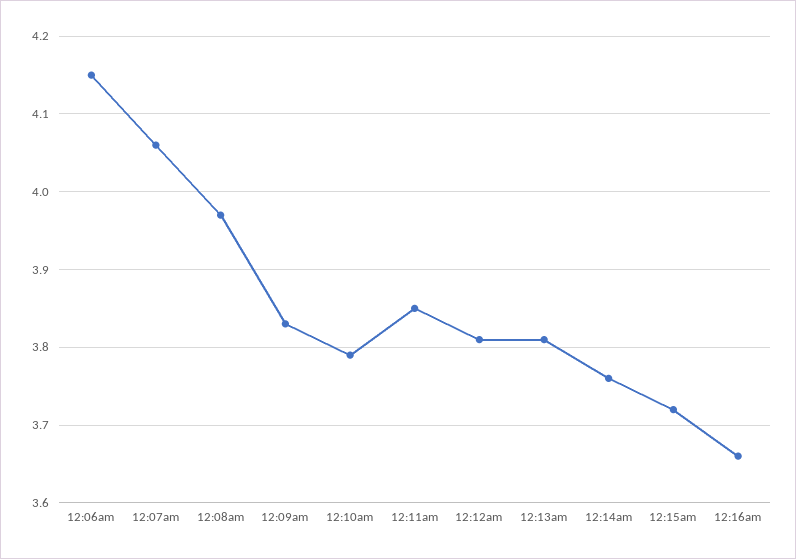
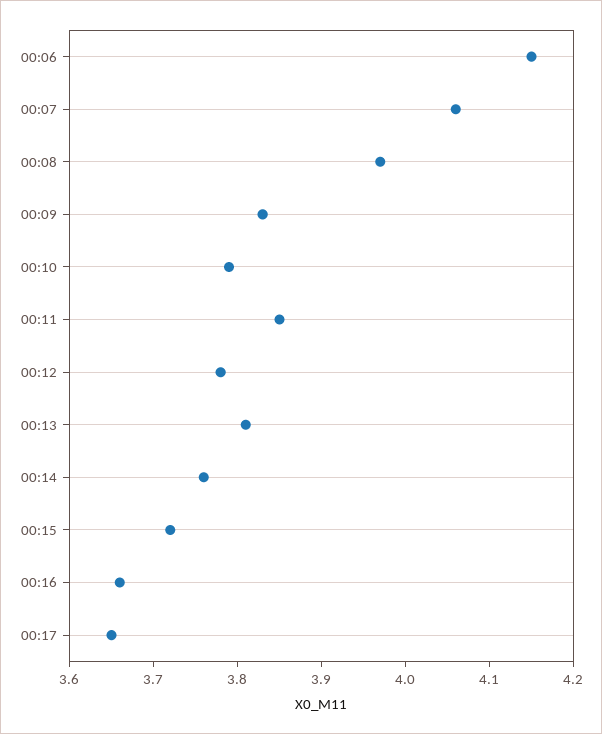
12:12am: 3.81 -> 3.78
00:17: none -> 3.65

